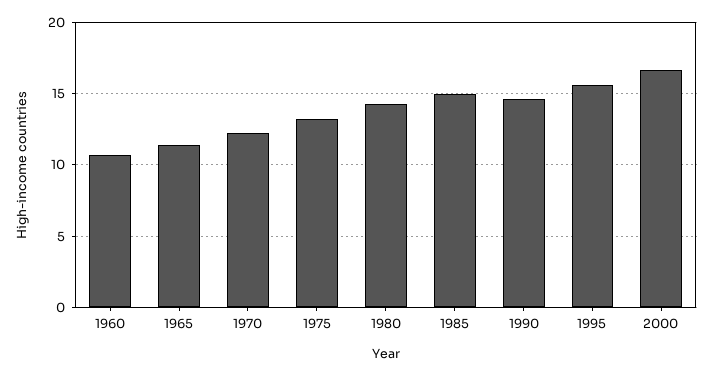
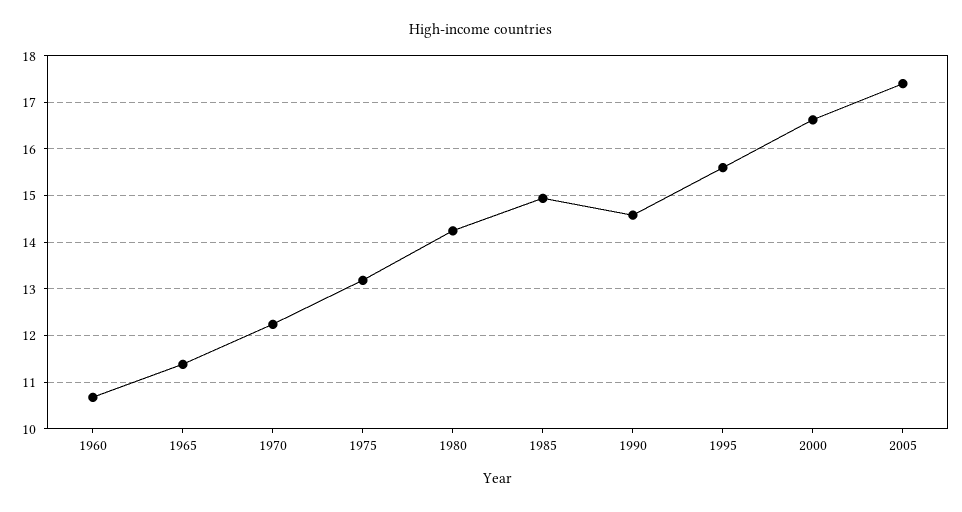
2005: none -> 17.4

